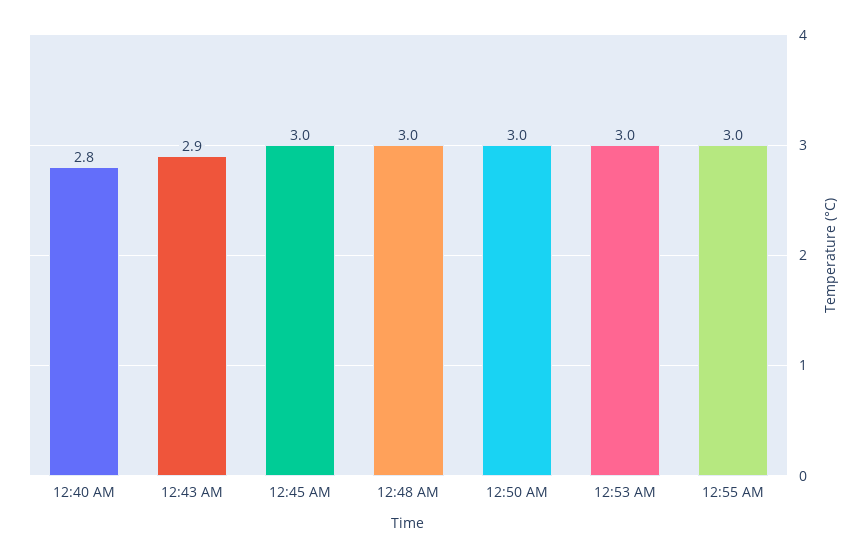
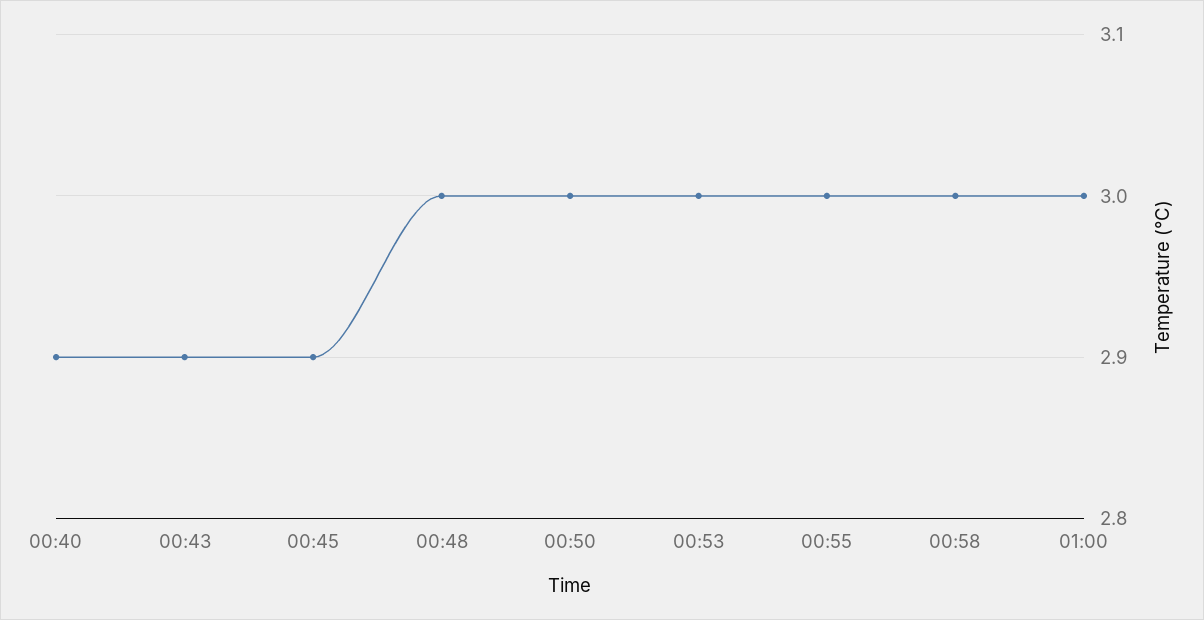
12:40 AM: 2.8 -> 2.9
12:45 AM: 3 -> 2.9
00:58: none -> 3
01:00: none -> 3

